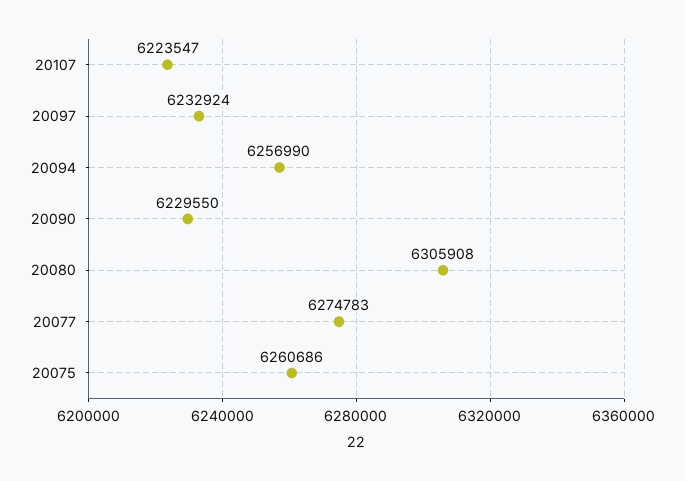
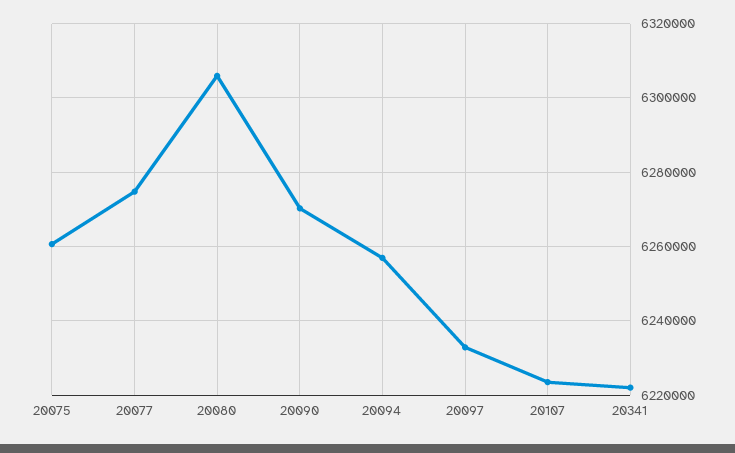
20090: 6229550 -> 6270000
20341: none -> 6222000

